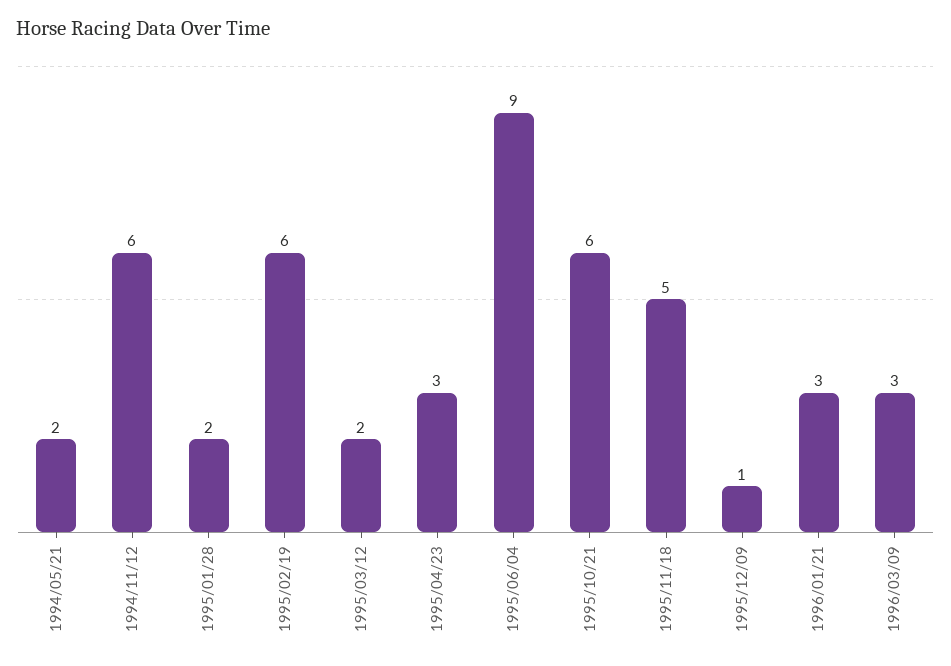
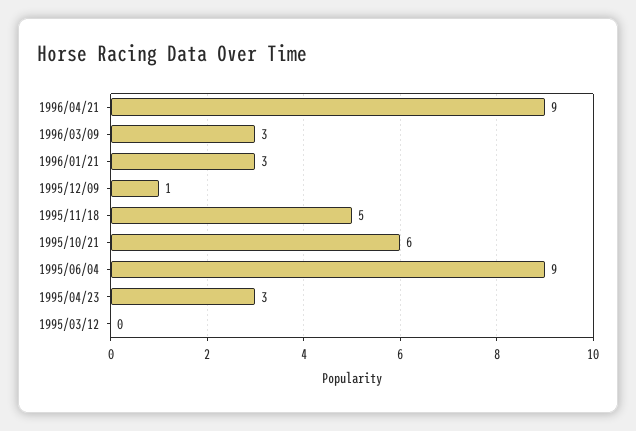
1994/05/21: 2 -> none
1994/11/12: 6 -> none
1995/01/28: 2 -> none
1995/02/19: 6 -> none
1995/03/12: 2 -> 0
1996/04/21: none -> 9

